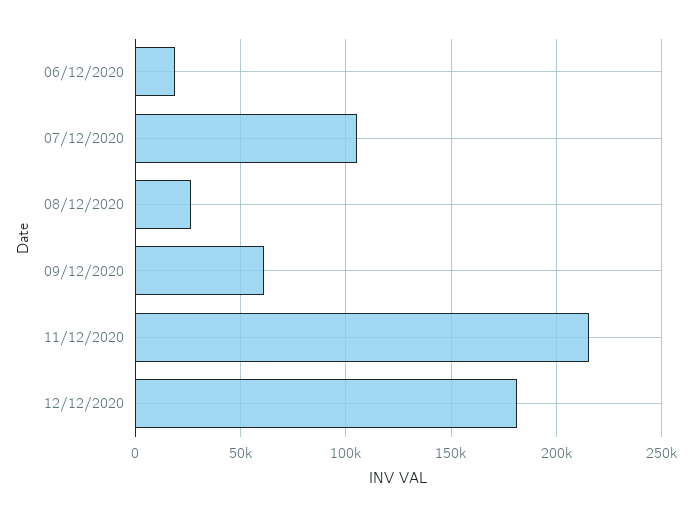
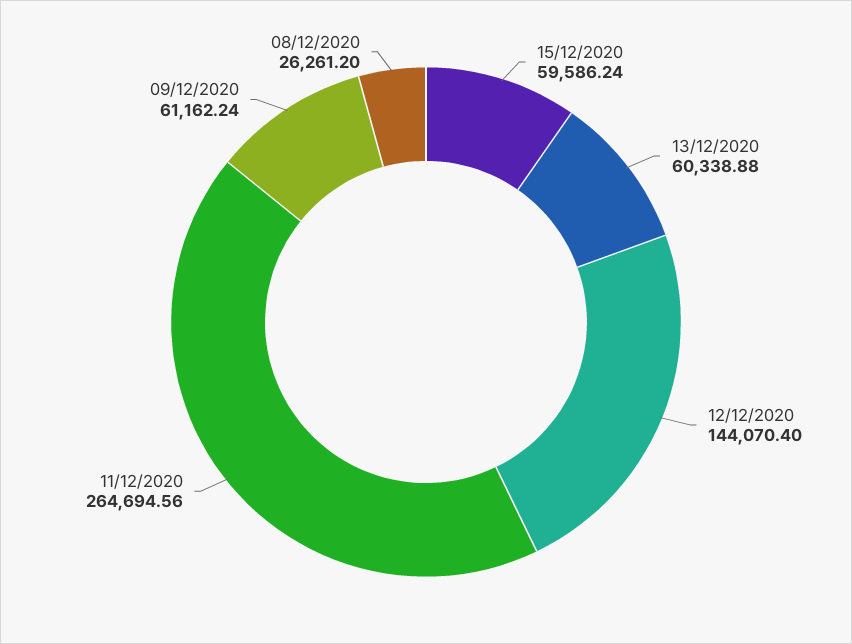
06/12/2020: 20000 -> none
07/12/2020: 105000 -> none
11/12/2020: 215000 -> 264694.56
12/12/2020: 180000 -> 144070.4
15/12/2020: none -> 59586.24
13/12/2020: none -> 60338.88

